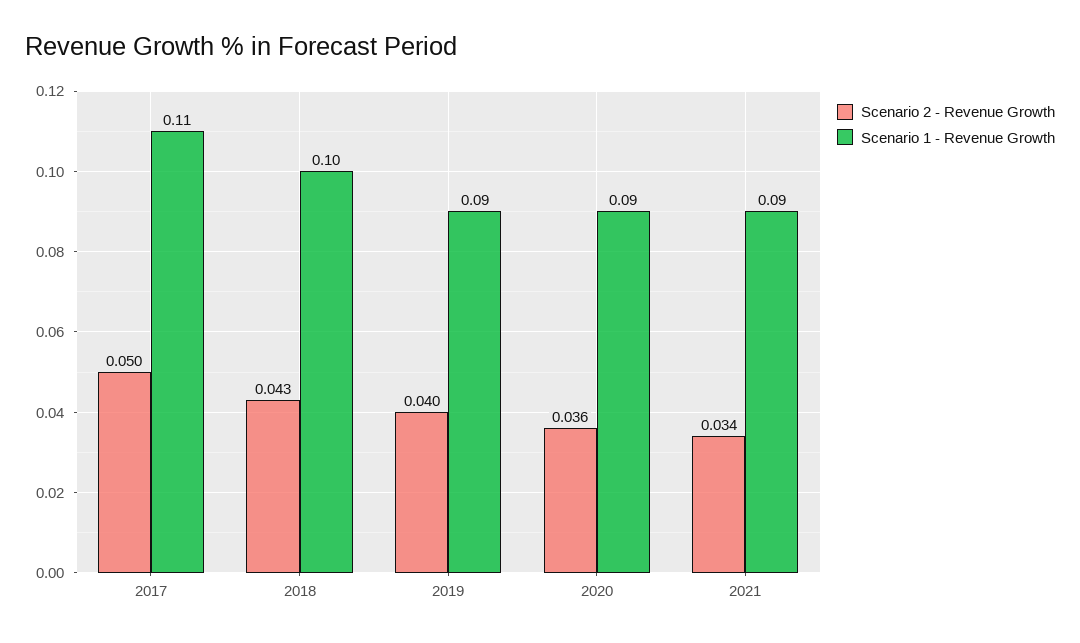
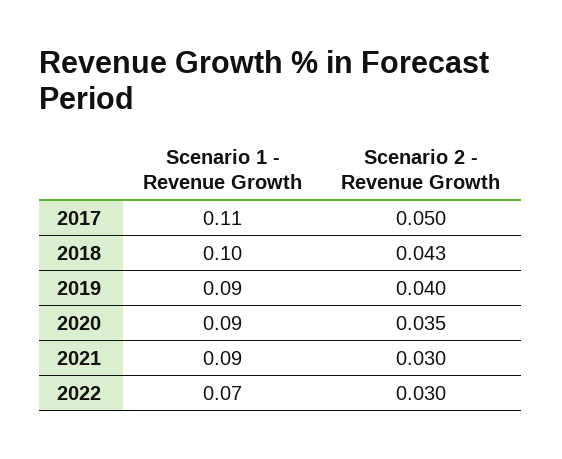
Scenario 2 - Revenue Growth, 2020: 0.036 -> 0.035
Scenario 2 - Revenue Growth, 2021: 0.034 -> 0.03
Scenario 1 - Revenue Growth, 2022: none -> 0.07
Scenario 2 - Revenue Growth, 2022: none -> 0.03

